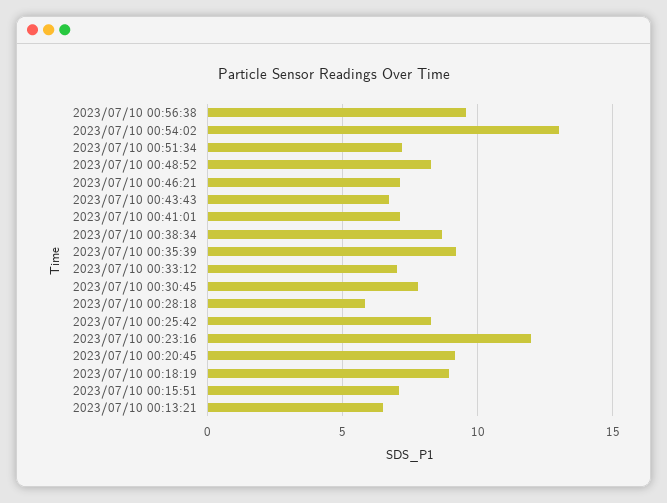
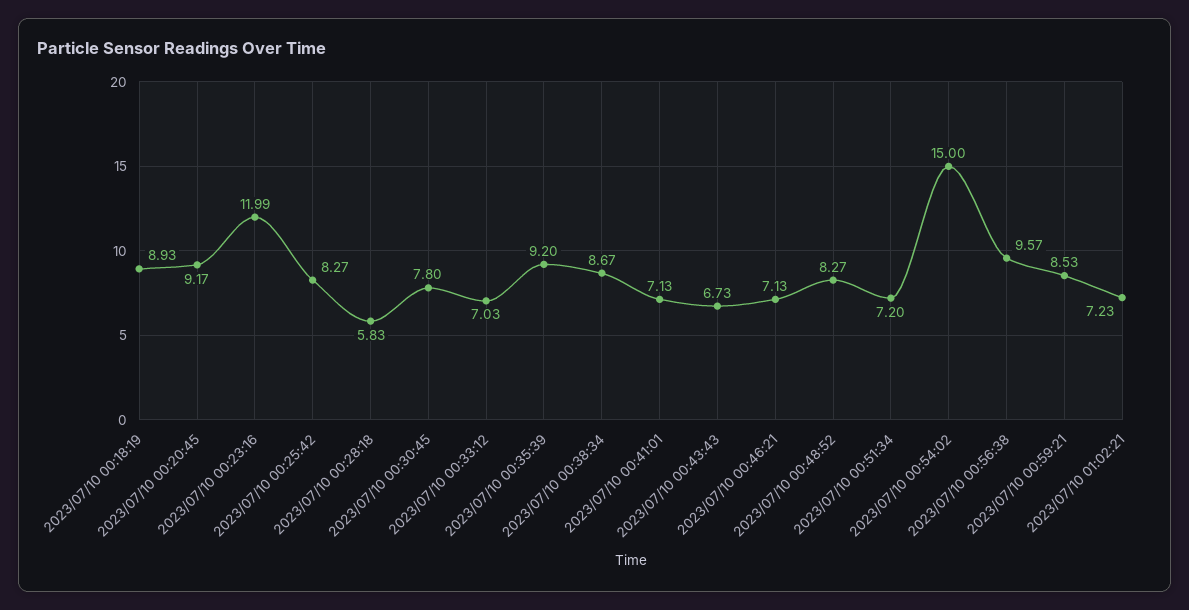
2023/07/10 00:54:02: 13 -> 15
2023/07/10 00:15:51: 7 -> none
2023/07/10 00:13:21: 6.5 -> none
2023/07/10 00:59:21: none -> 8.53
2023/07/10 01:02:21: none -> 7.23

